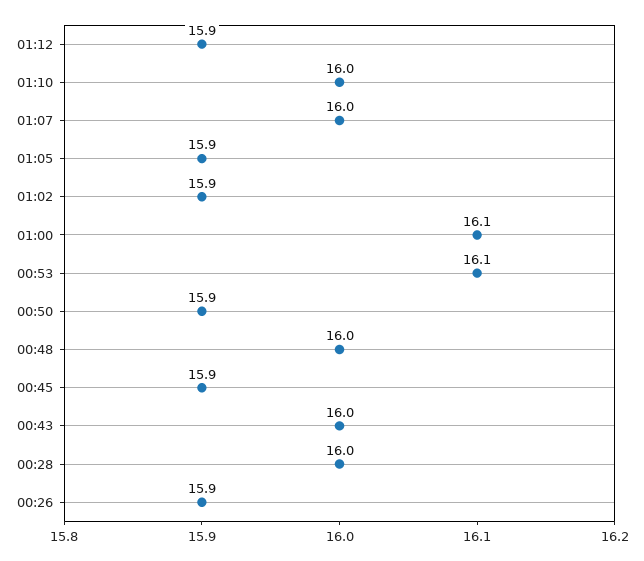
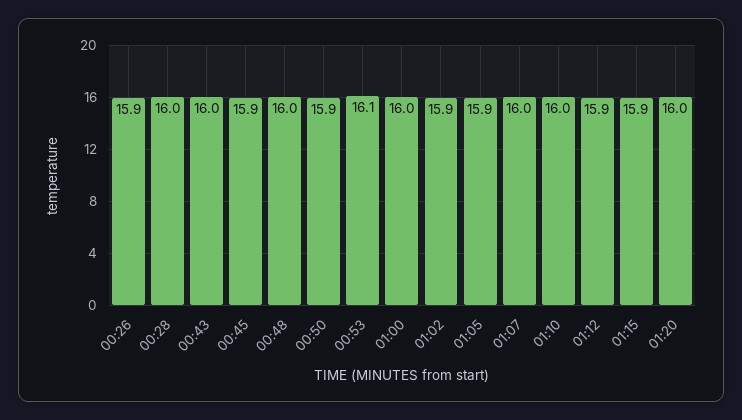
01:00: 16.1 -> 16
01:15: none -> 15.9
01:20: none -> 16

